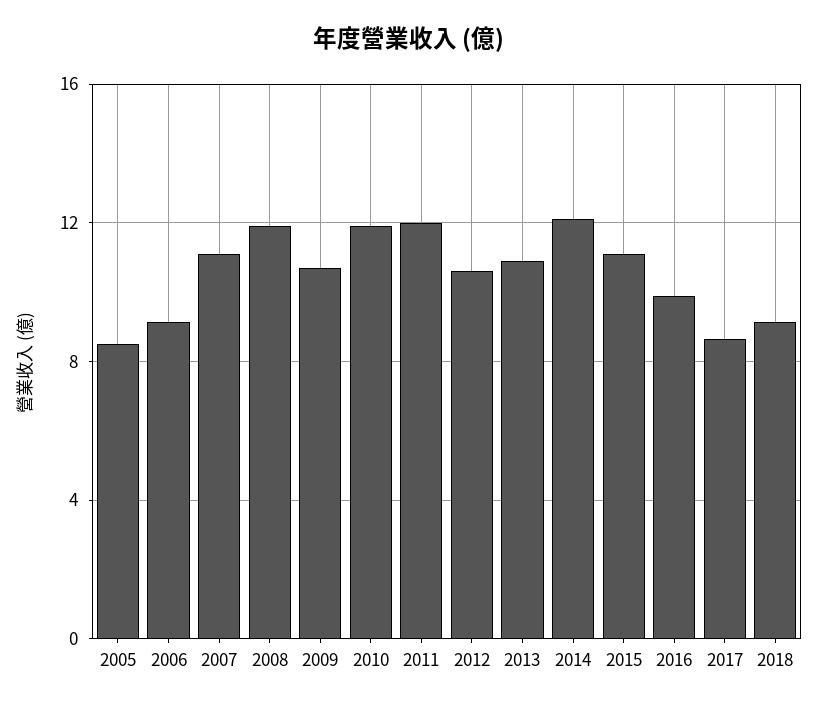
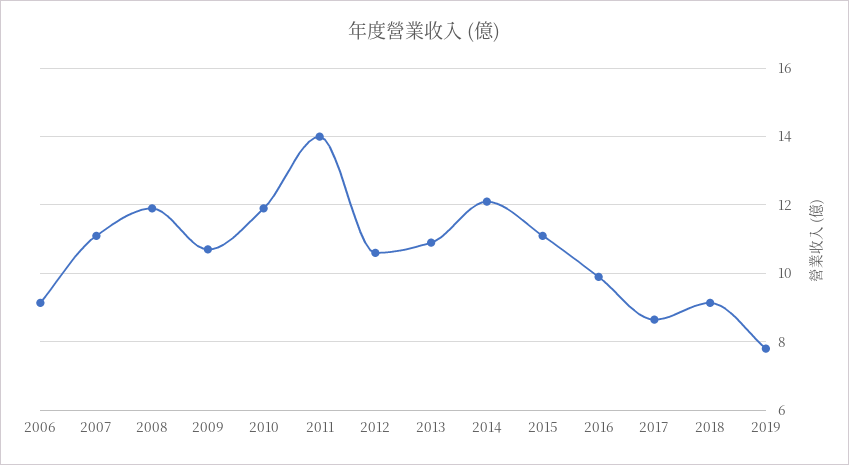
2005: 8.5 -> none
2011: 12 -> 14
2019: none -> 7.8

